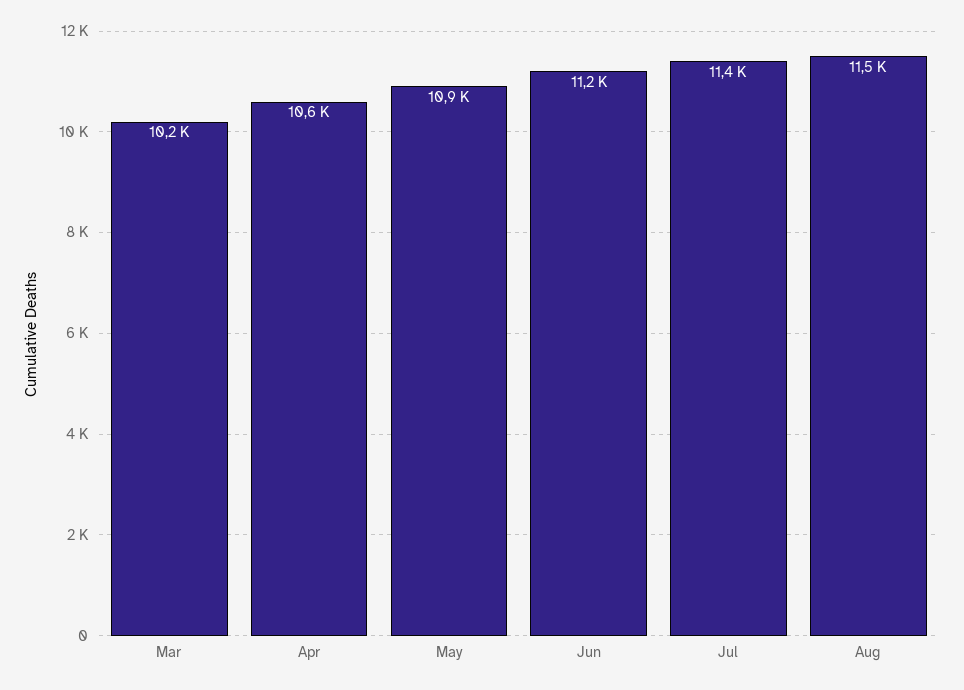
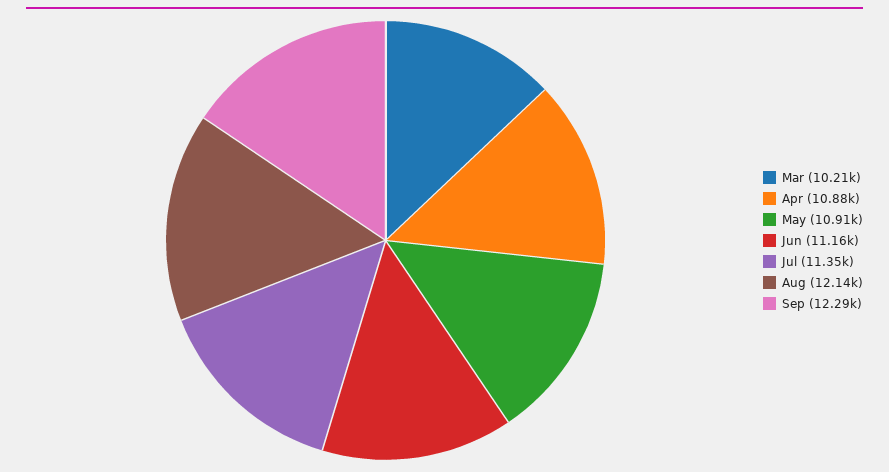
Apr: 10600 -> 10880
Aug: 11500 -> 12140
Sep: none -> 12290

